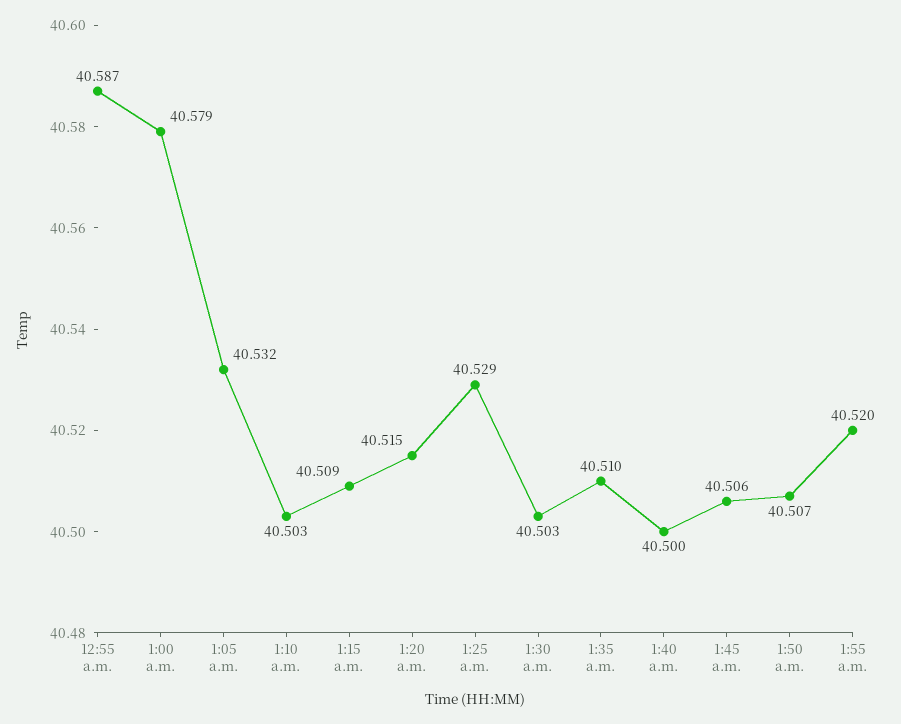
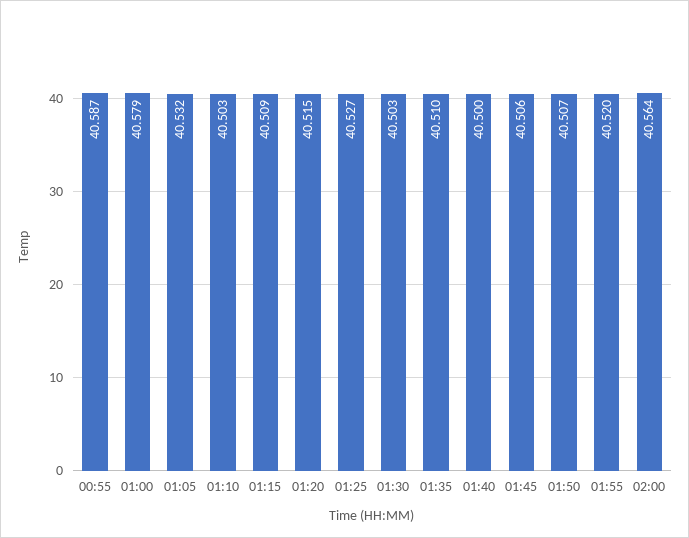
1:25 a.m.: 40.529 -> 40.527
02:00: none -> 40.564

